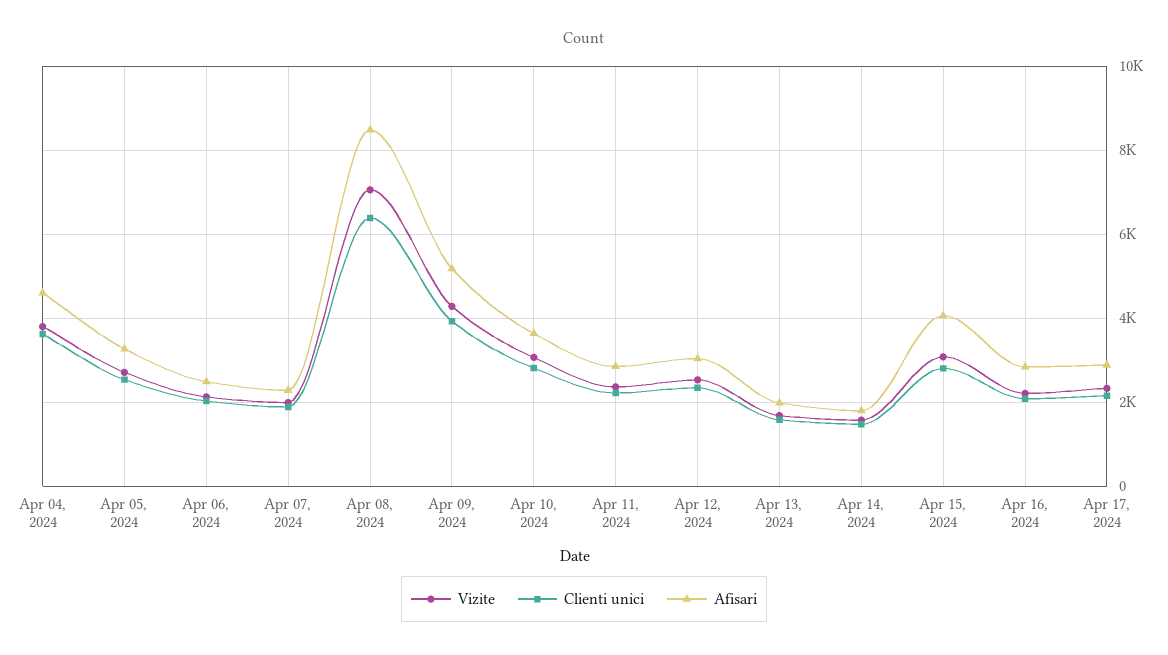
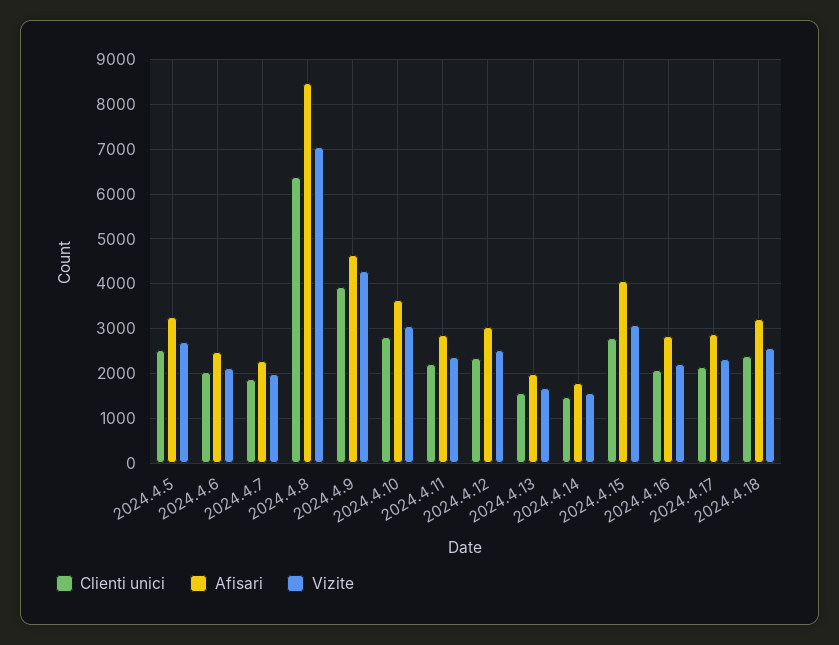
Vizite, Apr 04, 2024: 3800 -> none
Clienti unici, Apr 04, 2024: 3600 -> none
Afisari, Apr 04, 2024: 4600 -> none
Afisari, Apr 09, 2024: 5200 -> 4600
Clienti unici, 2024.4.18: none -> 2400
Afisari, 2024.4.18: none -> 3200
Vizite, 2024.4.18: none -> 2600

